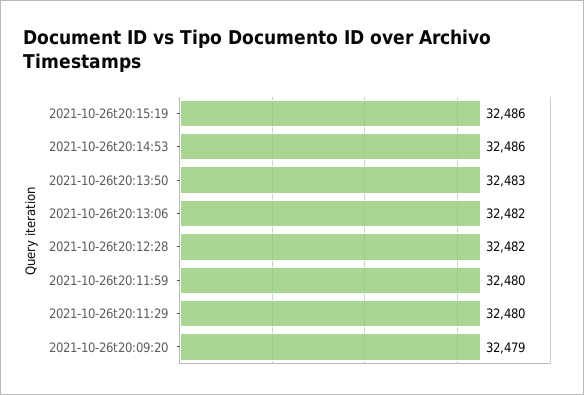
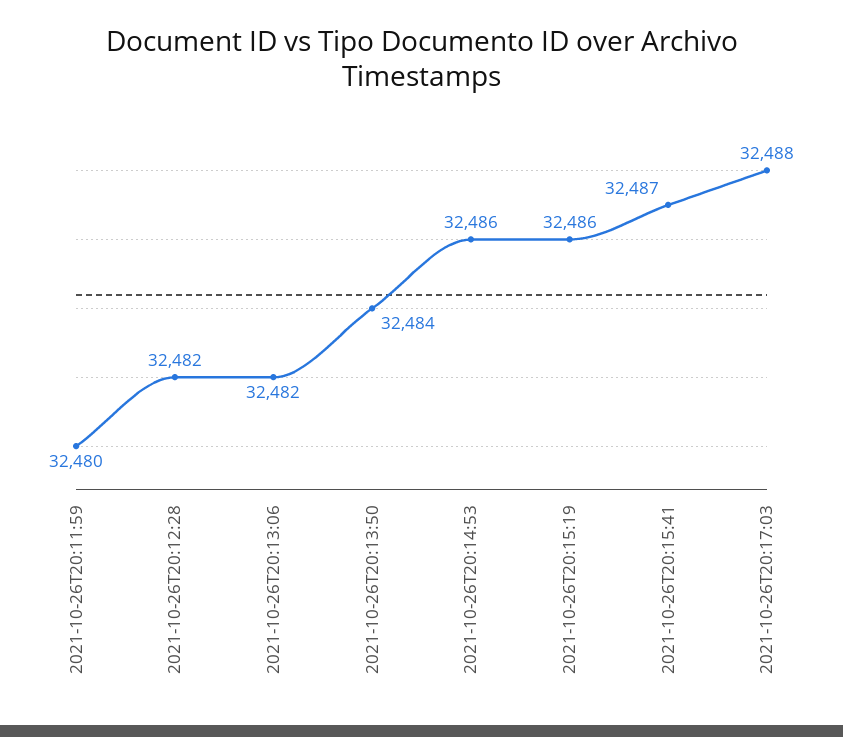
2021-10-26t20:13:50: 32483 -> 32484
2021-10-26t20:11:29: 32480 -> none
2021-10-26t20:09:20: 32479 -> none
2021-10-26T20:15:41: none -> 32487
2021-10-26T20:17:03: none -> 32488

